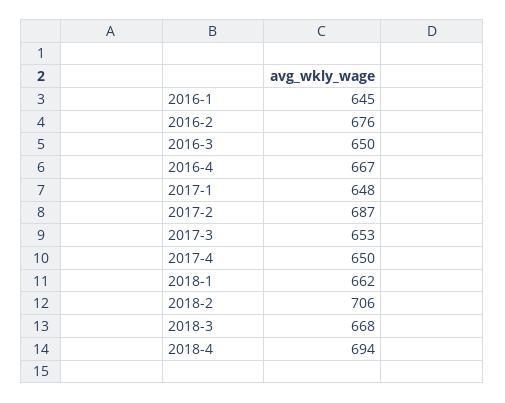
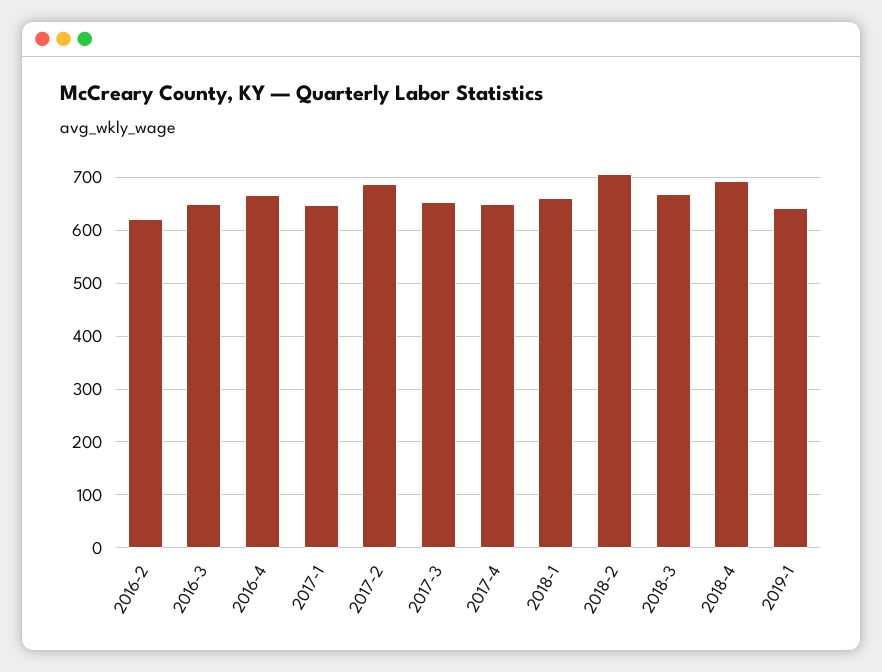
2016-1: 645 -> none
2016-2: 676 -> 620
2019-1: none -> 640

